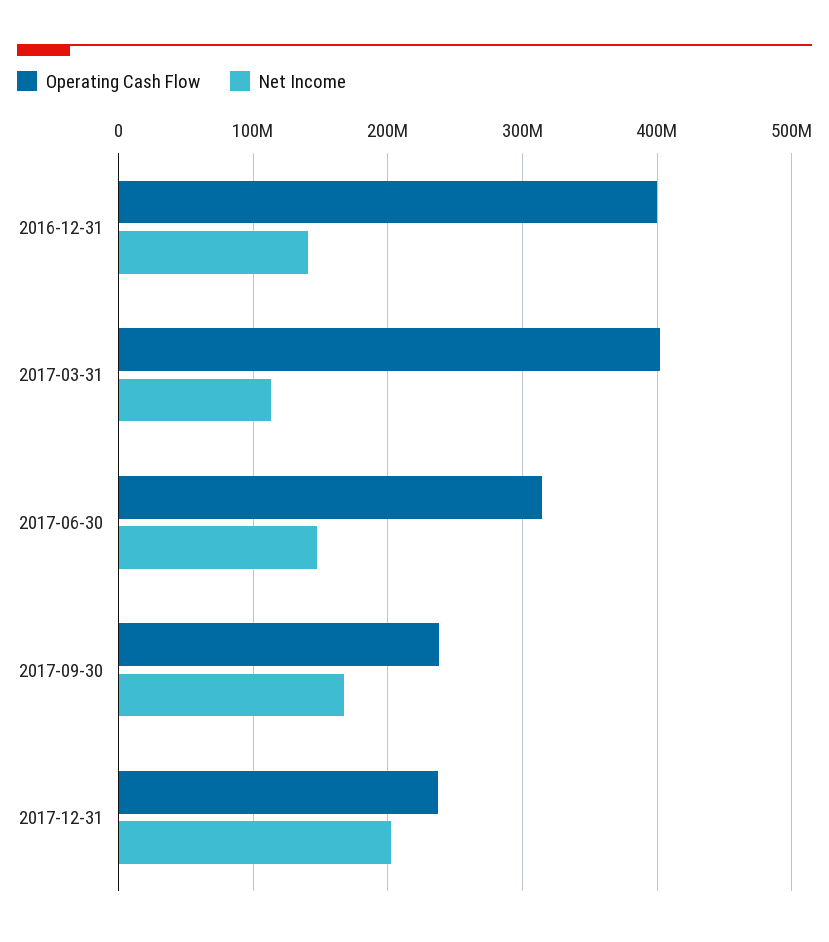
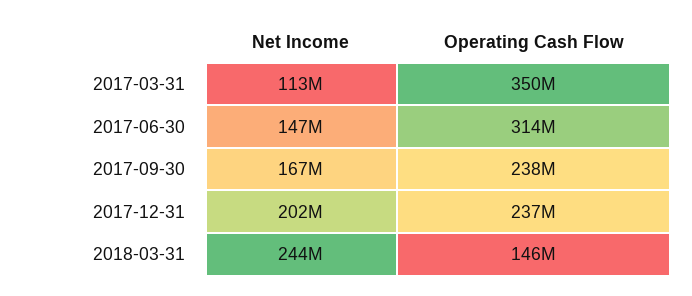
Operating Cash Flow, 2016-12-31: 400000000 -> none
Net Income, 2016-12-31: 140000000 -> none
Operating Cash Flow, 2017-03-31: 400000000 -> 350000000
Net Income, 2018-03-31: none -> 244000000
Operating Cash Flow, 2018-03-31: none -> 146000000

